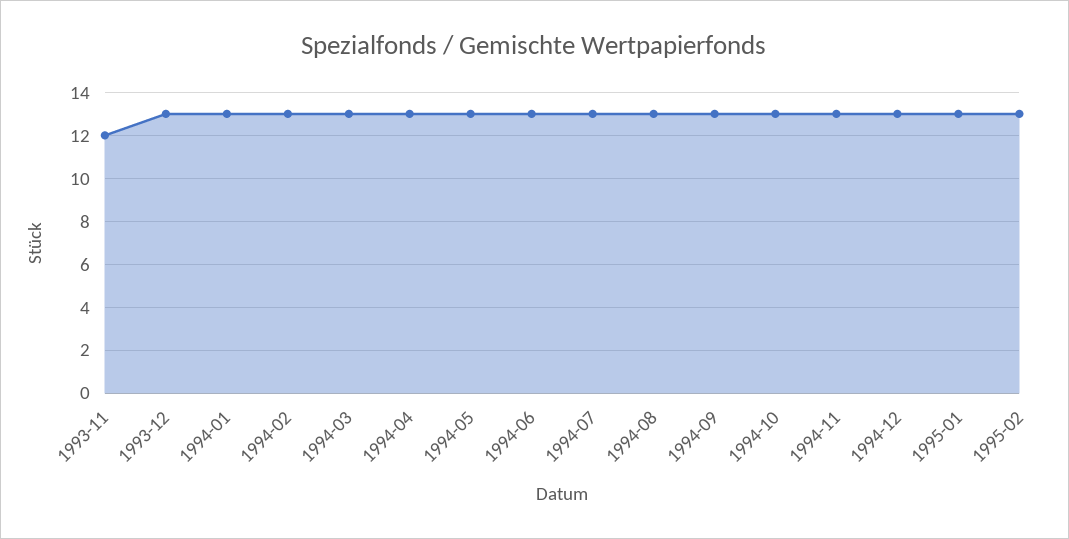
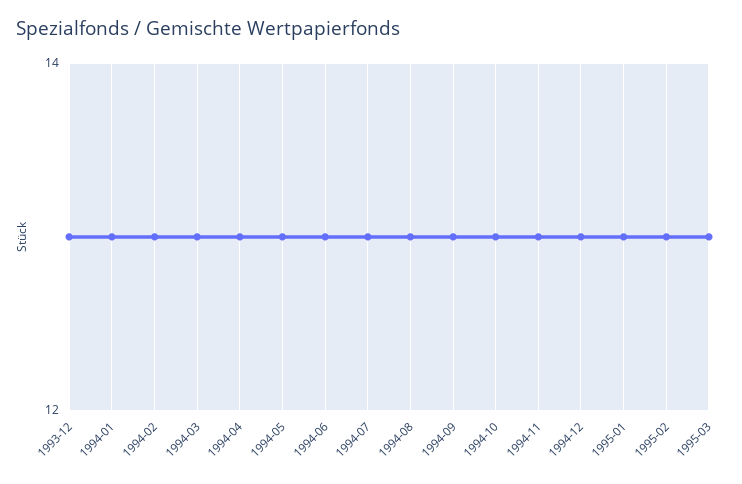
1993-11: 12 -> none
1995-03: none -> 13

